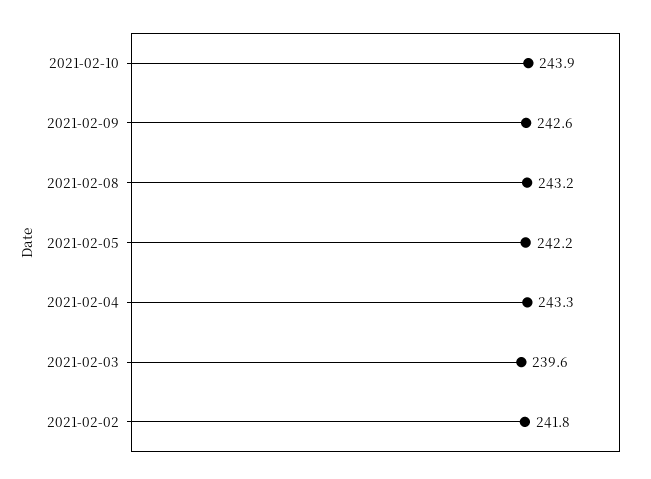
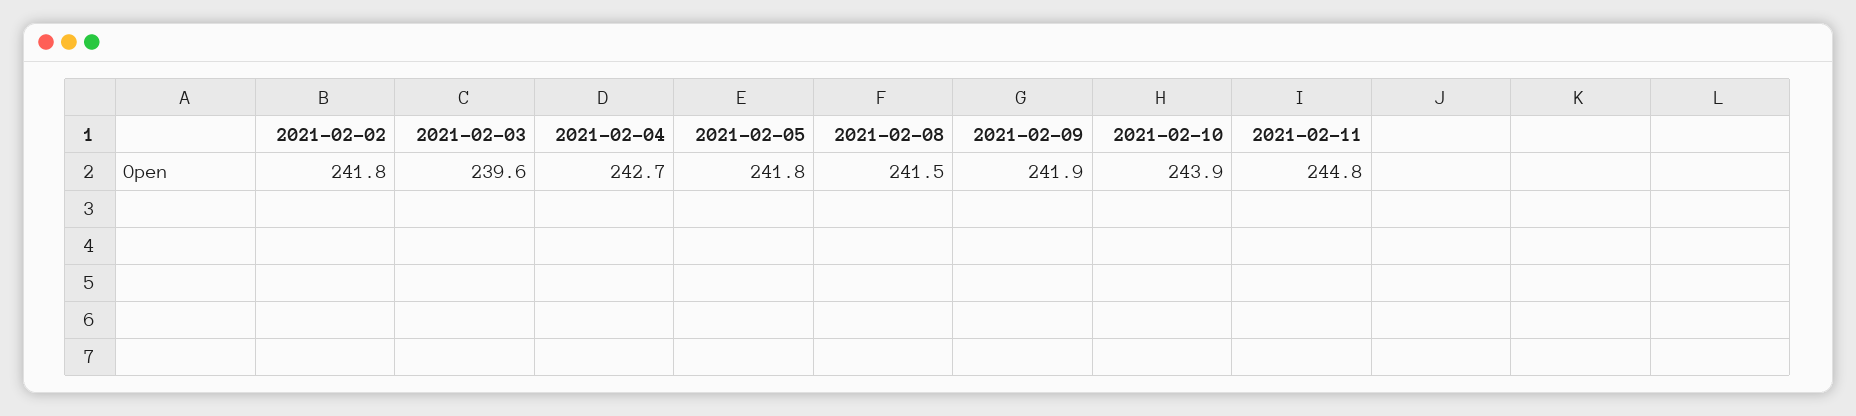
2021-02-09: 242.6 -> 241.9
2021-02-08: 243.2 -> 241.5
2021-02-05: 242.2 -> 241.8
2021-02-04: 243.3 -> 242.7
2021-02-11: none -> 244.8

